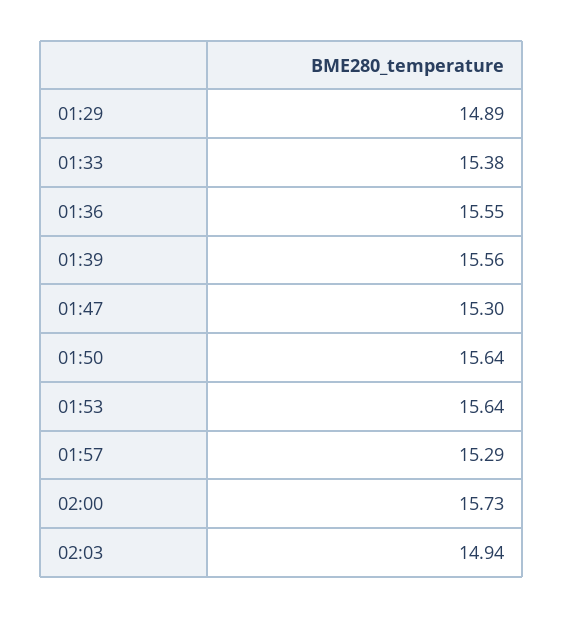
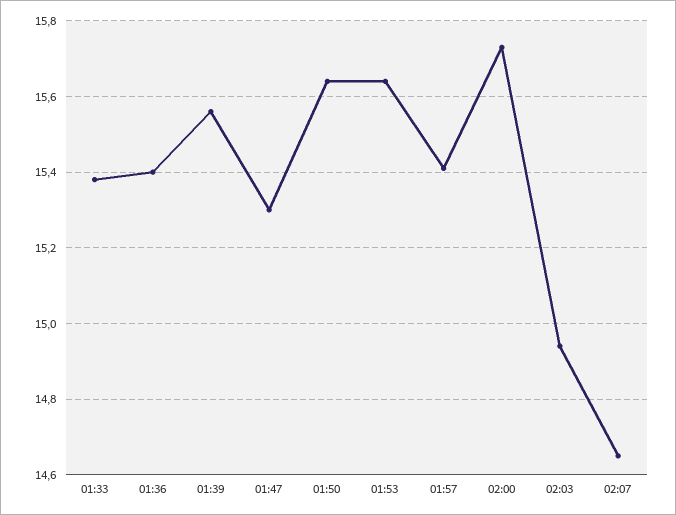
01:29: 14.89 -> none
01:36: 15.55 -> 15.4
01:57: 15.29 -> 15.4
02:07: none -> 14.65

